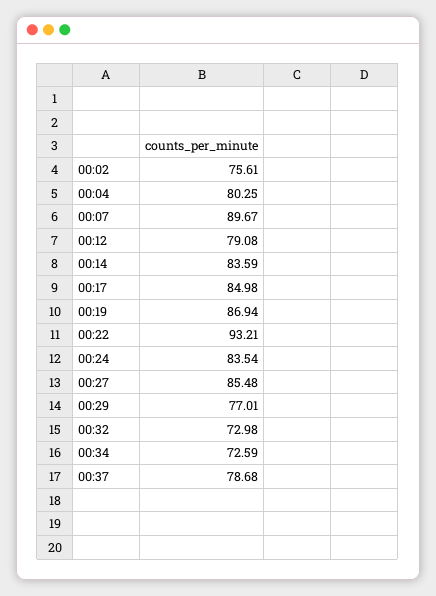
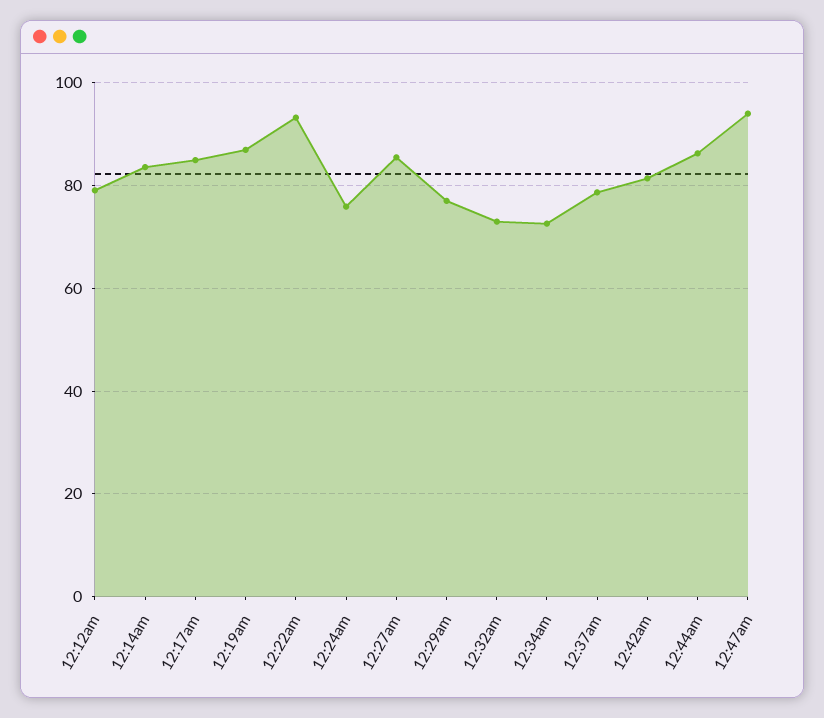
00:02: 75.61 -> none
00:04: 80.25 -> none
00:07: 89.67 -> none
00:24: 83.54 -> 76
12:42am: none -> 82
12:44am: none -> 86
12:47am: none -> 94

